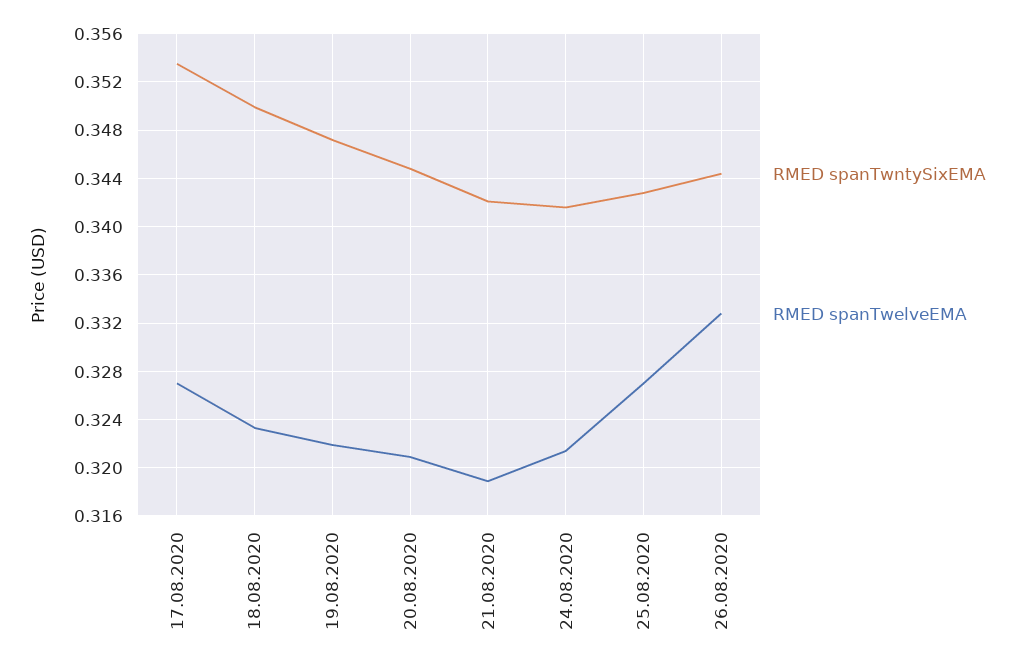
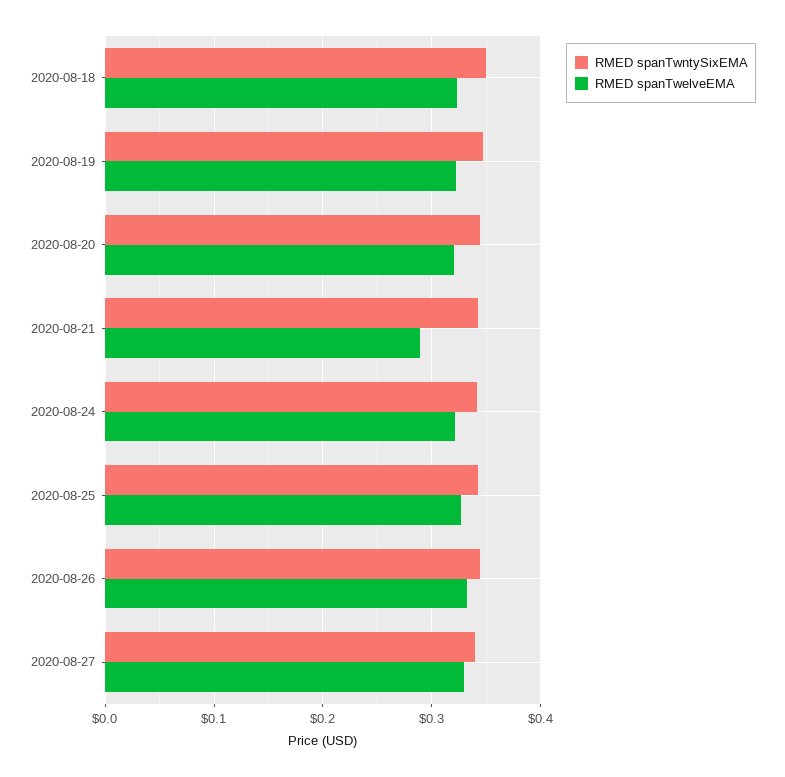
RMED spanTwntySixEMA, 17.08.2020: 0.3535 -> none
RMED spanTwelveEMA, 17.08.2020: 0.327 -> none
RMED spanTwelveEMA, 21.08.2020: 0.319 -> 0.29
RMED spanTwntySixEMA, 2020-08-27: none -> 0.34
RMED spanTwelveEMA, 2020-08-27: none -> 0.33

